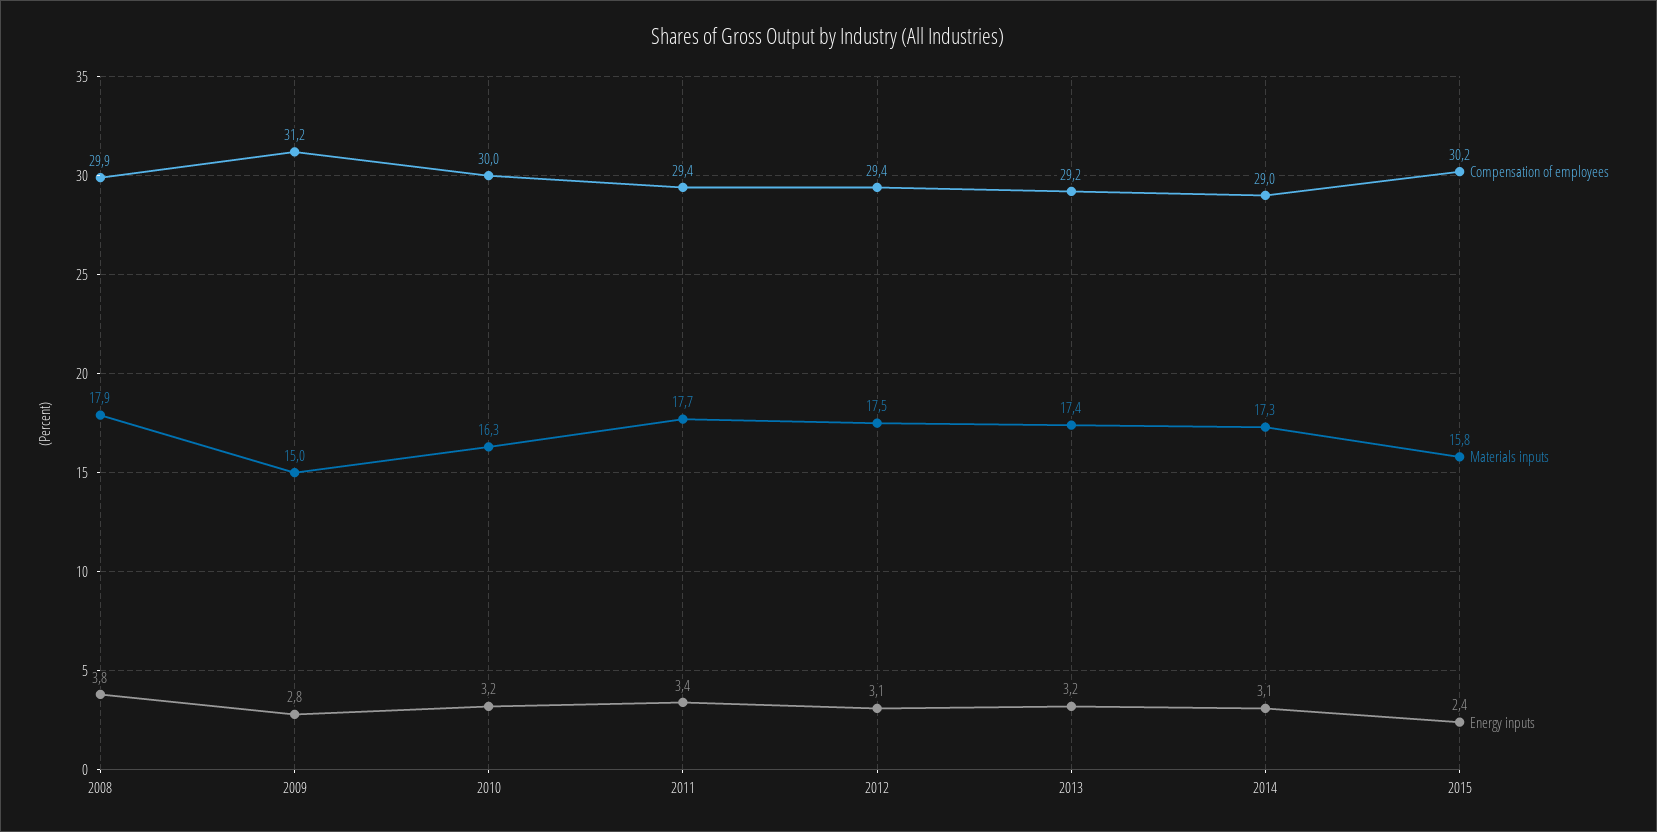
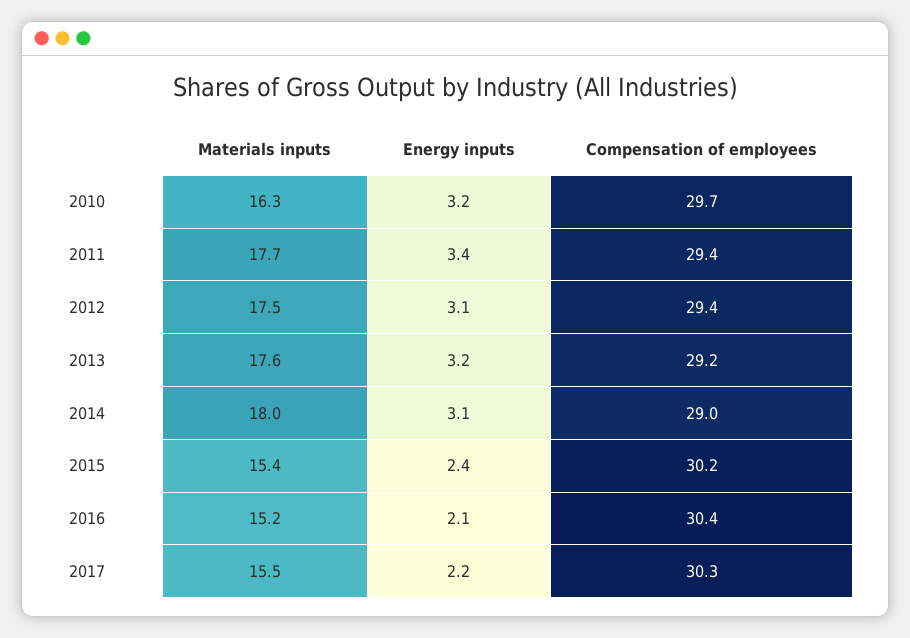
Compensation of employees, 2008: 29.9 -> none
Materials inputs, 2008: 17.9 -> none
Energy inputs, 2008: 3.8 -> none
Compensation of employees, 2009: 31.2 -> none
Materials inputs, 2009: 15 -> none
Energy inputs, 2009: 2.8 -> none
Compensation of employees, 2010: 30 -> 29.7
Materials inputs, 2013: 17.4 -> 17.6
Materials inputs, 2014: 17.3 -> 18
Materials inputs, 2015: 15.8 -> 15.4
Materials inputs, 2016: none -> 15.2
Energy inputs, 2016: none -> 2.1
Compensation of employees, 2016: none -> 30.4
Materials inputs, 2017: none -> 15.5
Energy inputs, 2017: none -> 2.2
Compensation of employees, 2017: none -> 30.3

